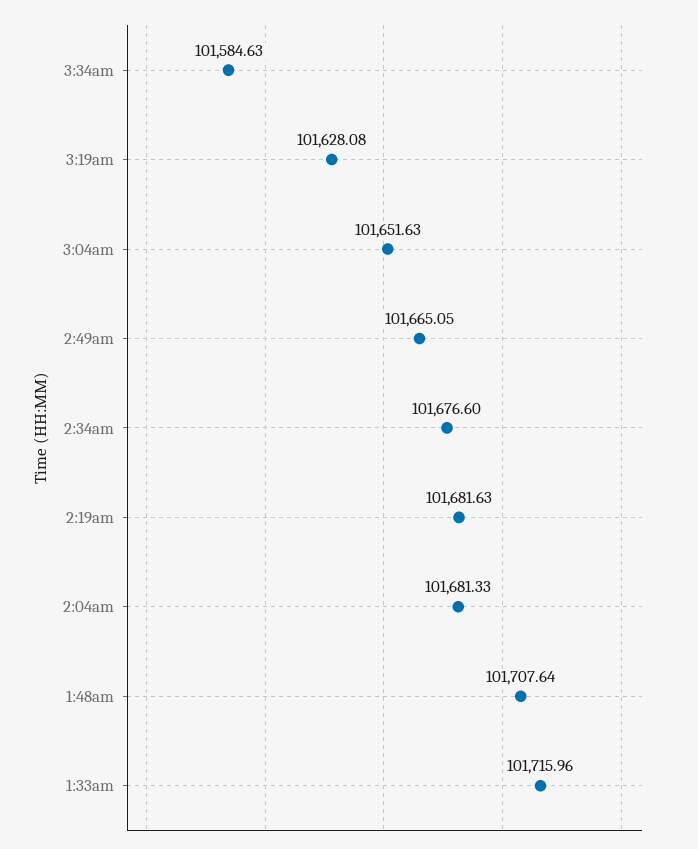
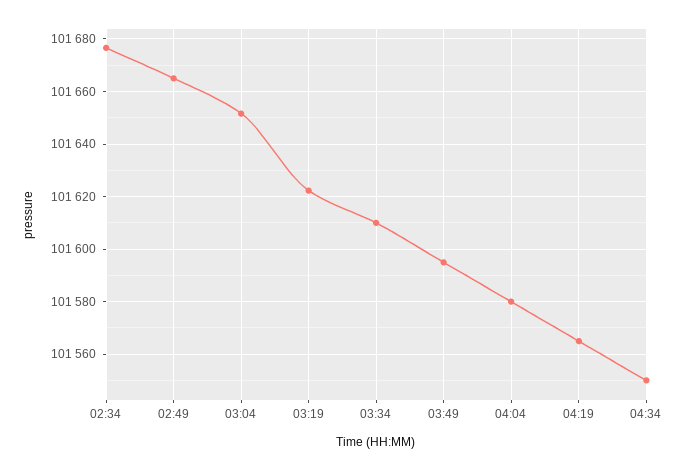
3:34am: 101584.63 -> 101610
3:19am: 101628.08 -> 101622.5
2:19am: 101681.63 -> none
2:04am: 101681.33 -> none
1:48am: 101707.64 -> none
1:33am: 101715.96 -> none
03:49: none -> 101595
04:04: none -> 101580
04:19: none -> 101565
04:34: none -> 101550

